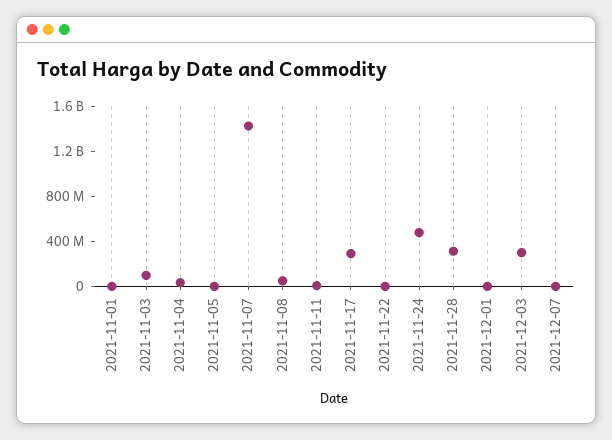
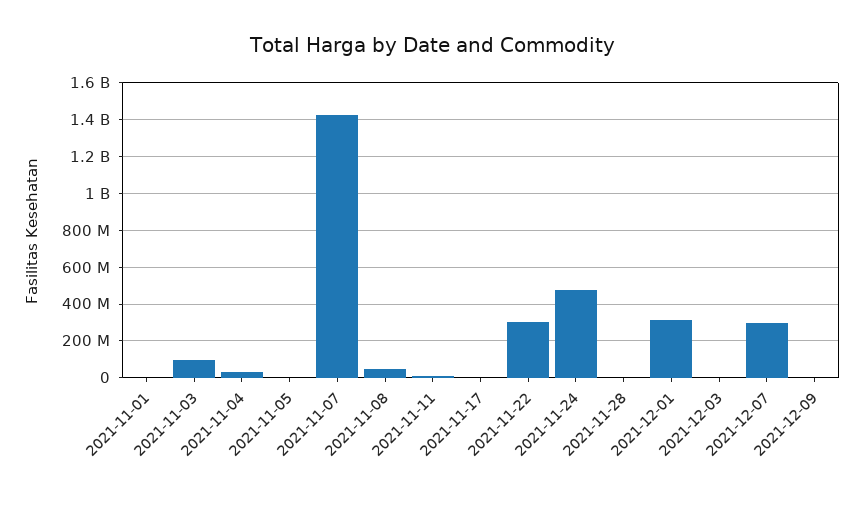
2021-11-17: 300000000 -> 0
2021-11-22: 0 -> 300000000
2021-11-28: 300000000 -> 0
2021-12-01: 0 -> 300000000
2021-12-03: 300000000 -> 0
2021-12-07: 0 -> 300000000
2021-12-09: none -> 0

